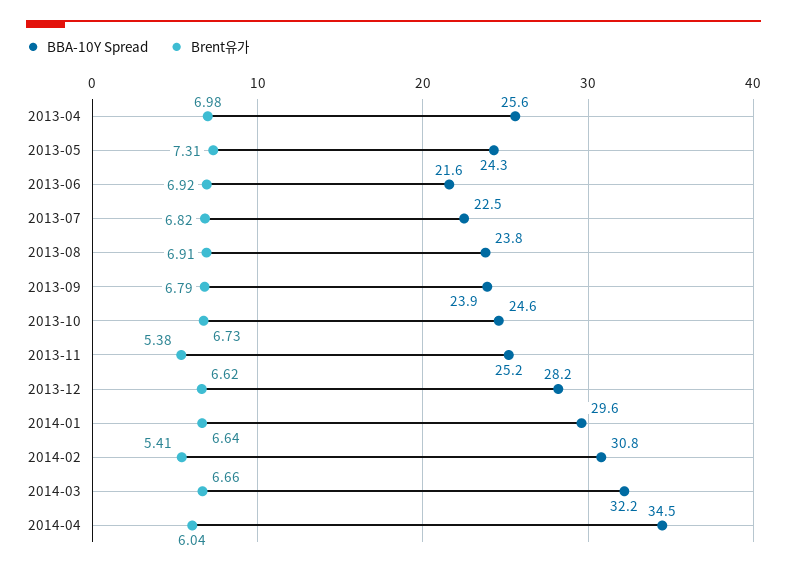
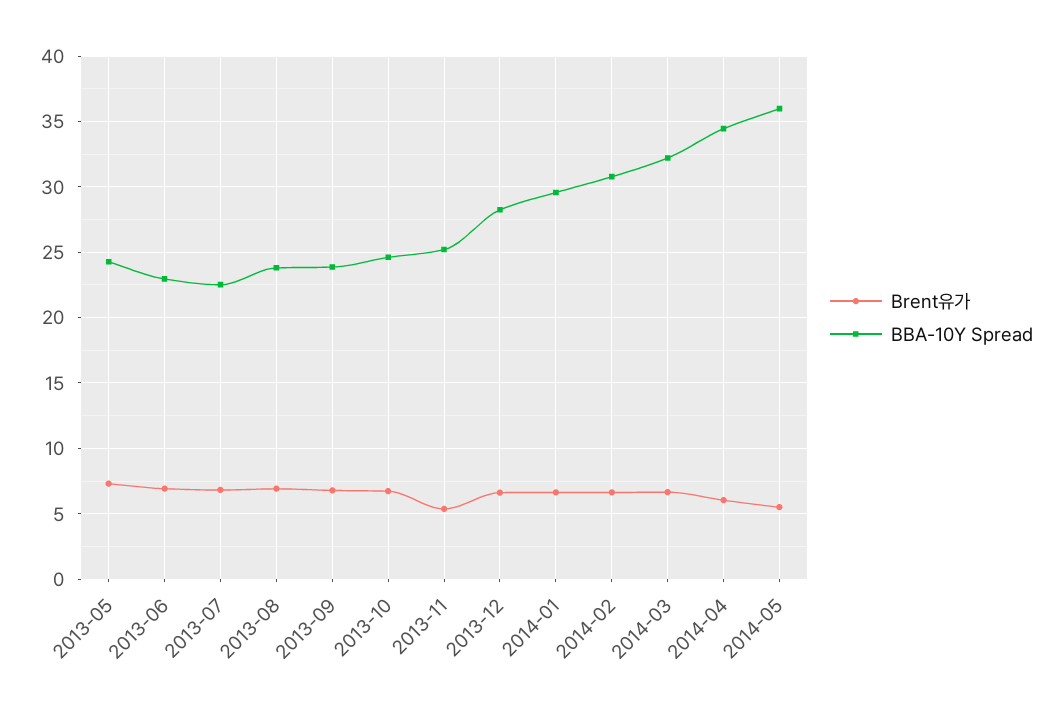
BBA-10Y Spread, 2013-04: 25.6 -> none
Brent유가, 2013-04: 6.98 -> none
BBA-10Y Spread, 2013-06: 21.6 -> 23
Brent유가, 2014-02: 5.41 -> 6.5
Brent유가, 2014-05: none -> 5.5
BBA-10Y Spread, 2014-05: none -> 36

